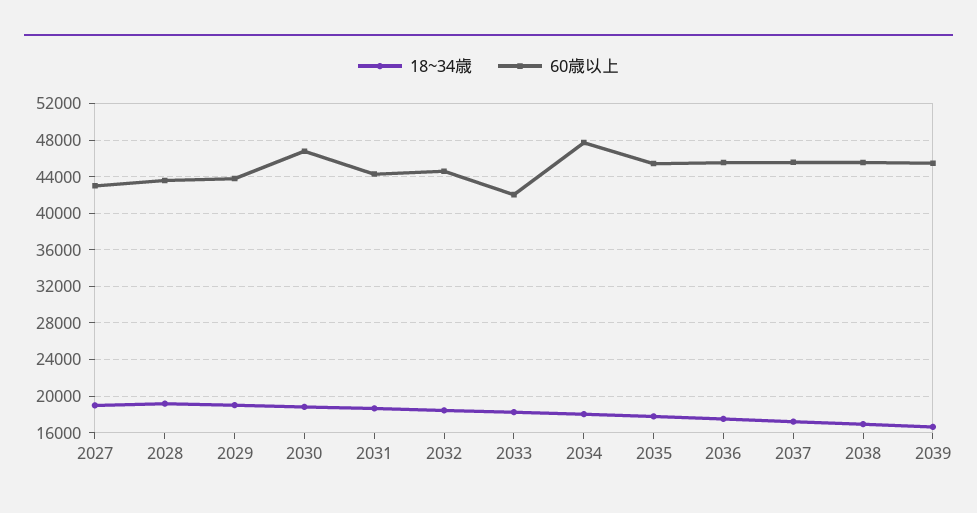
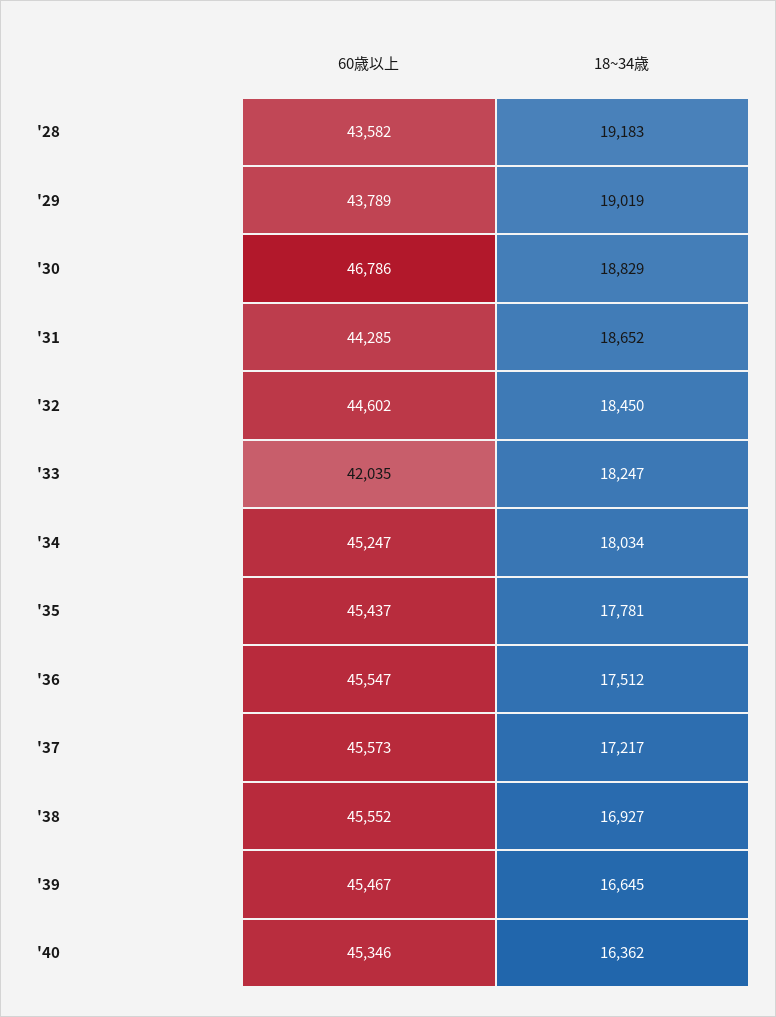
18~34歳, 2027: 19000 -> none
60歳以上, 2027: 43000 -> none
60歳以上, 2034: 48000 -> 45247
60歳以上, '40: none -> 45346
18~34歳, '40: none -> 16362

